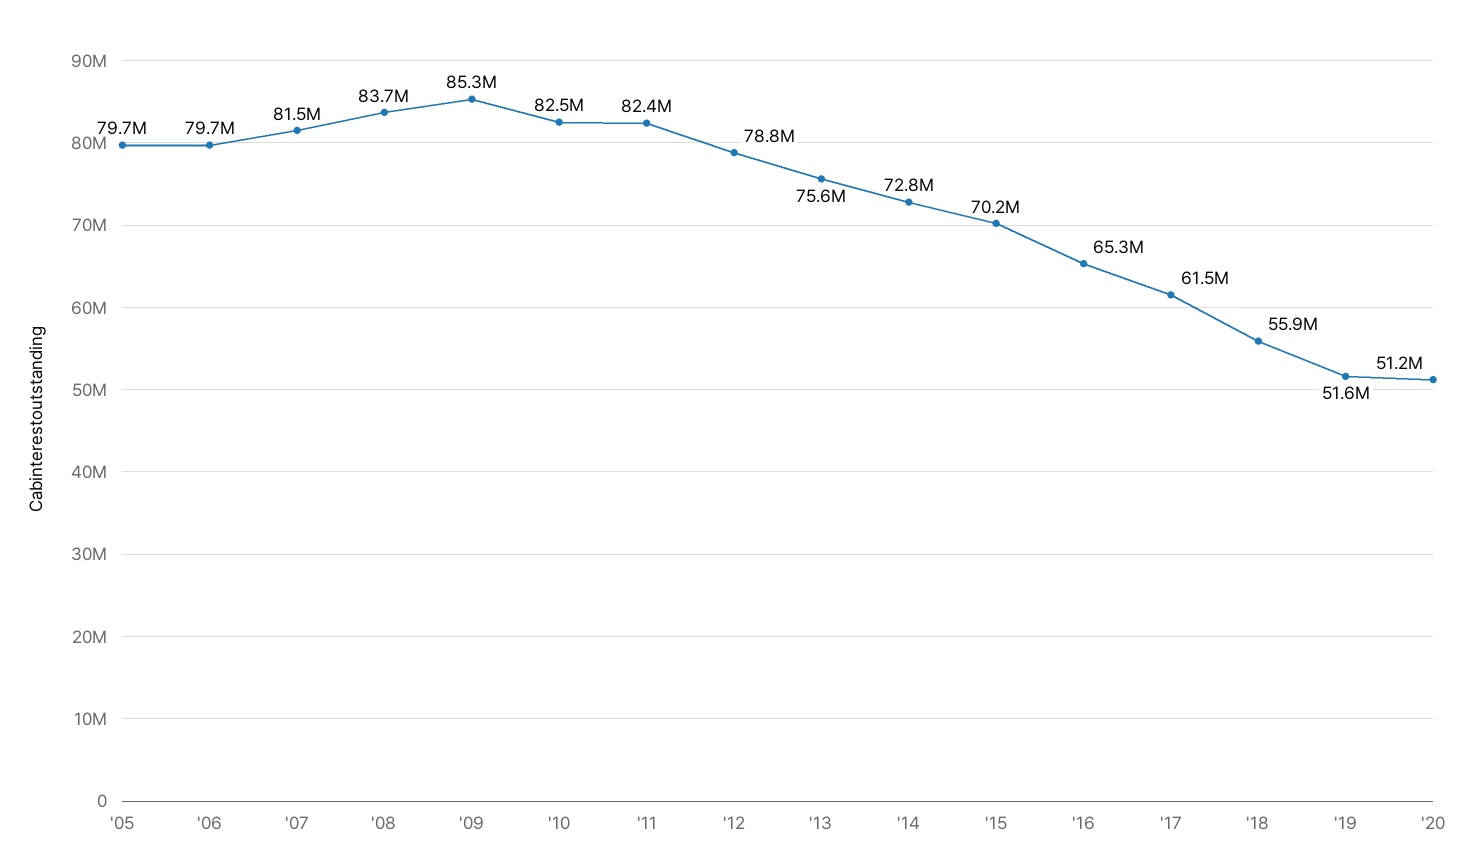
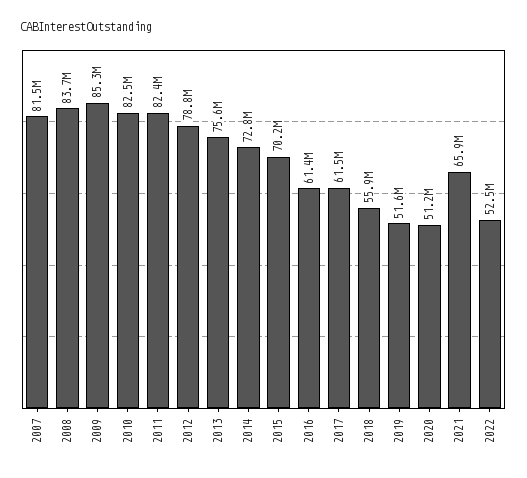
'05: 79700000 -> none
'06: 79700000 -> none
'16: 65300000 -> 61400000
2021: none -> 65900000
2022: none -> 52500000

